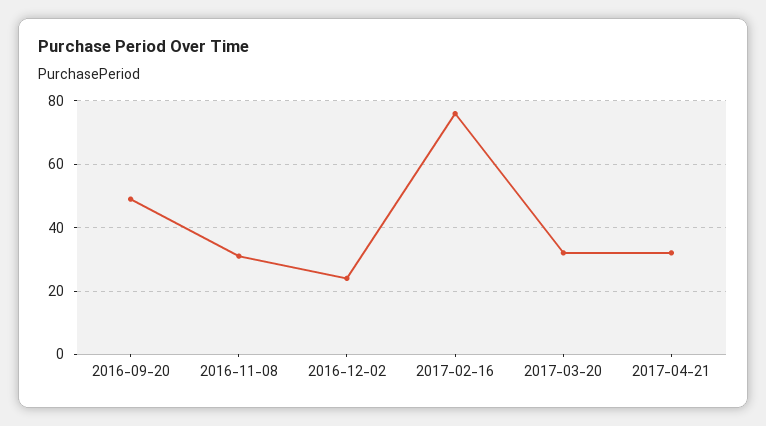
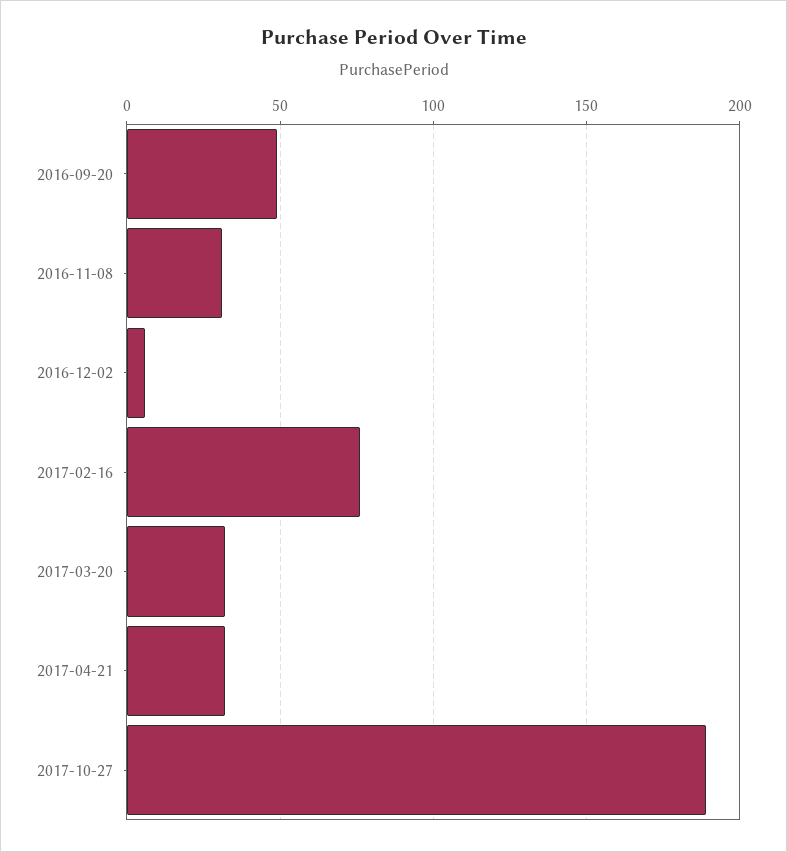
2016-12-02: 25 -> 5
2017-10-27: none -> 190

